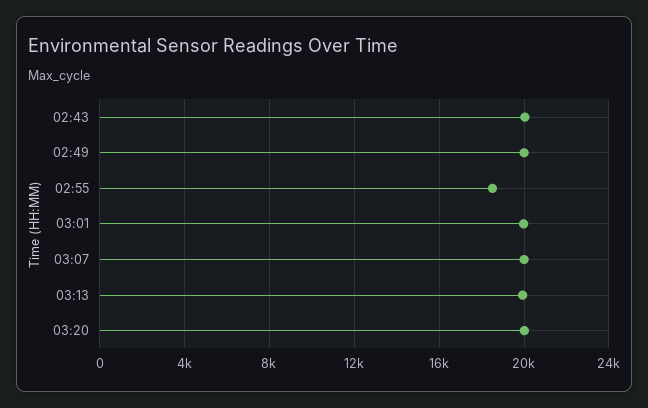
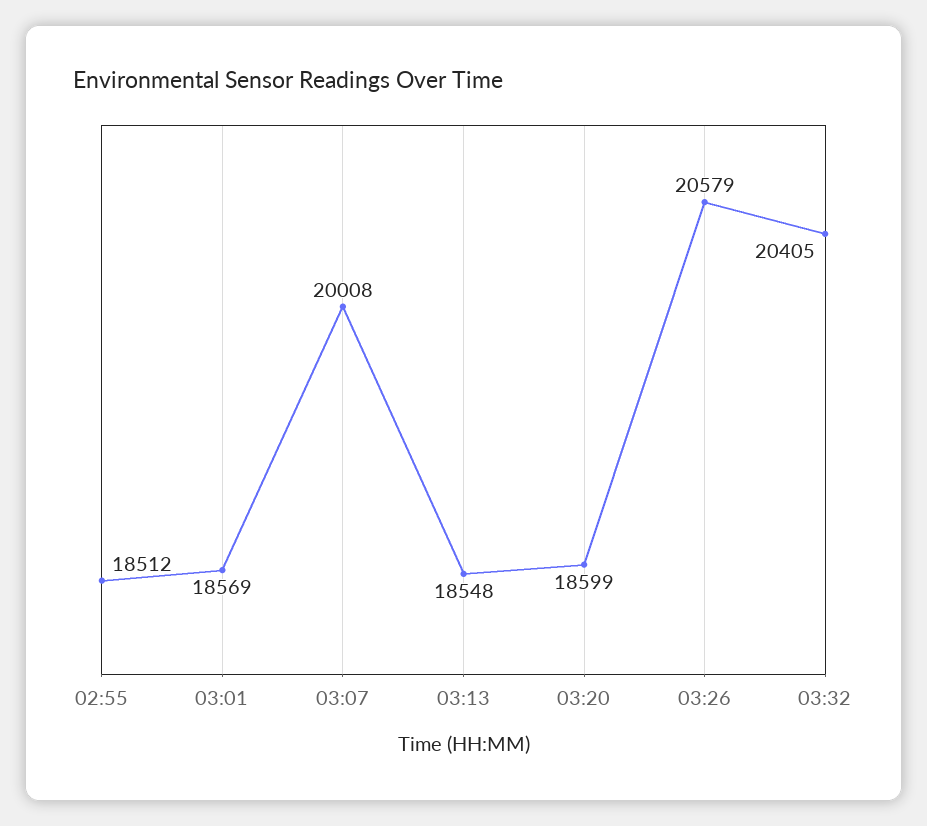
02:43: 20000 -> none
02:49: 20000 -> none
03:01: 20000 -> 18569
03:13: 20000 -> 18548
03:20: 20000 -> 18599
03:26: none -> 20579
03:32: none -> 20405

